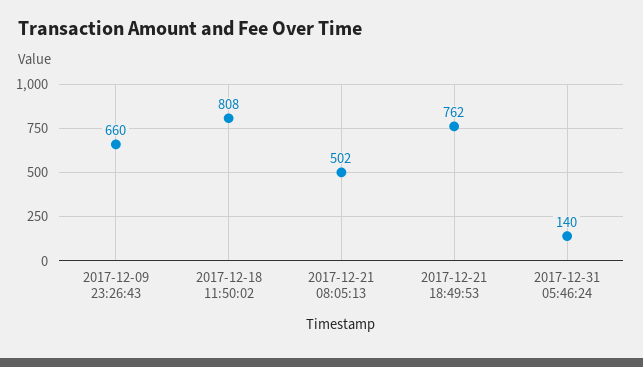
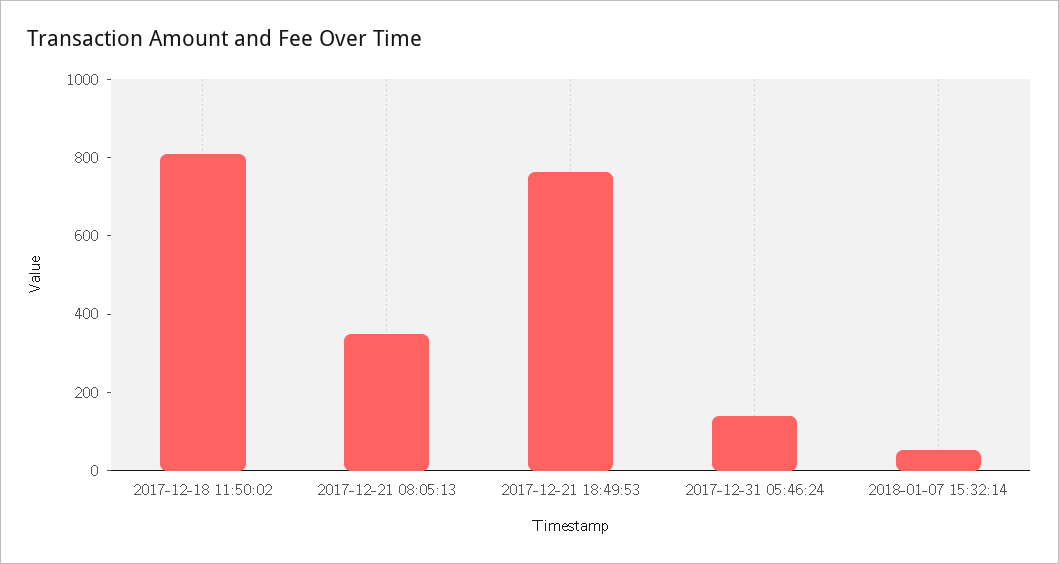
2017-12-09 23:26:43: 660 -> none
2017-12-21 08:05:13: 502 -> 350
2018-01-07 15:32:14: none -> 50

